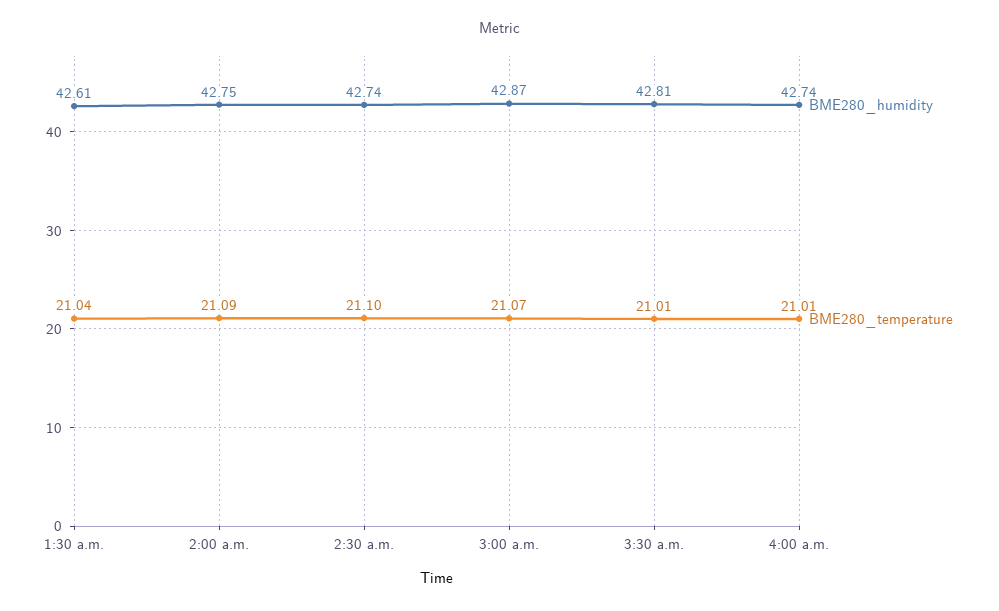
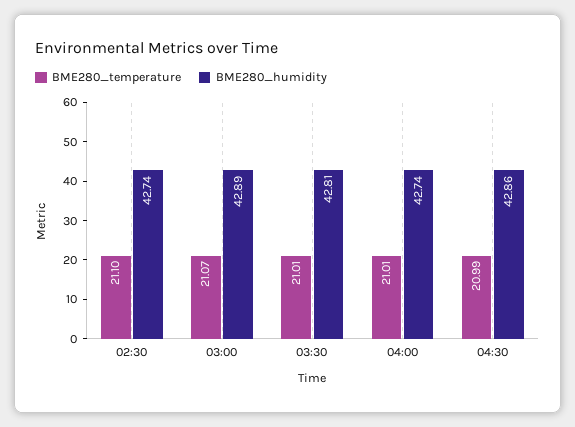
BME280_humidity, 1:30 a.m.: 42.61 -> none
BME280_temperature, 1:30 a.m.: 21.04 -> none
BME280_humidity, 2:00 a.m.: 42.75 -> none
BME280_temperature, 2:00 a.m.: 21.09 -> none
BME280_humidity, 3:00 a.m.: 42.87 -> 42.89
BME280_temperature, 04:30: none -> 20.99
BME280_humidity, 04:30: none -> 42.86

